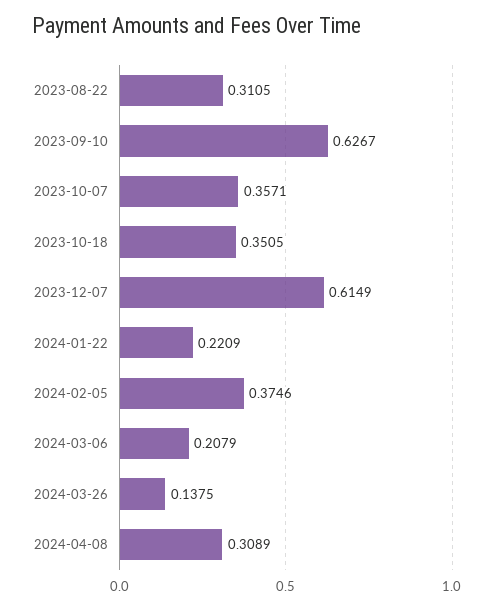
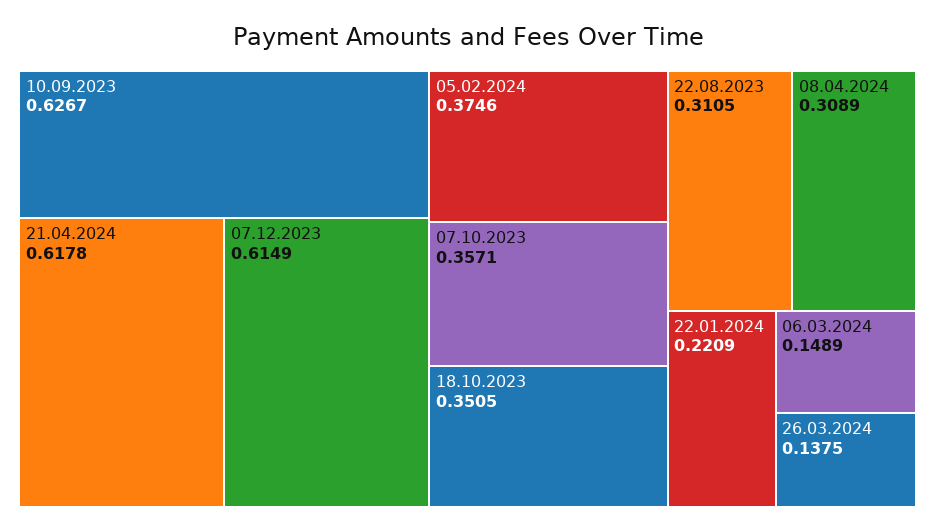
2024-03-06: 0.2079 -> 0.1489
21.04.2024: none -> 0.6178

